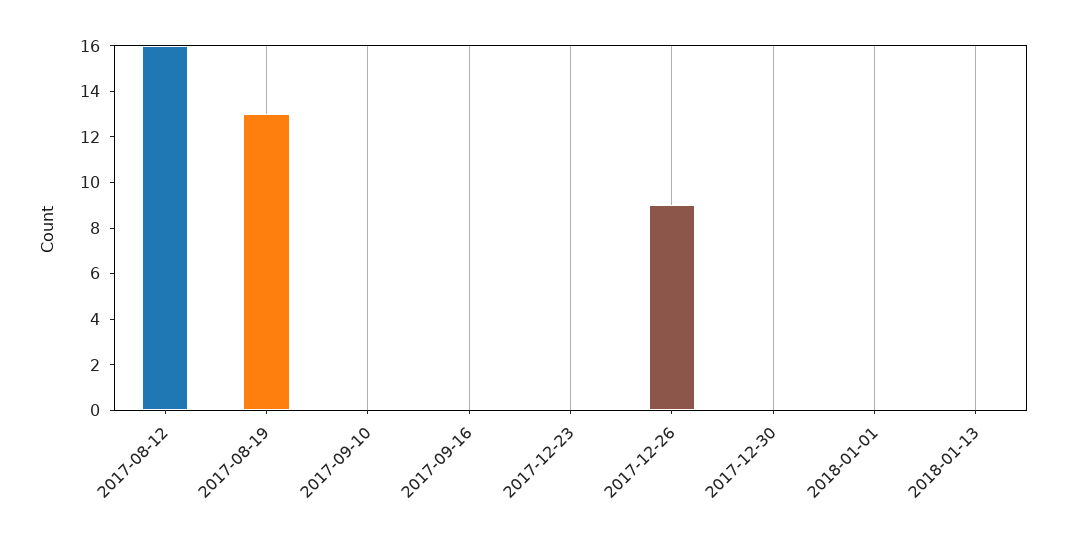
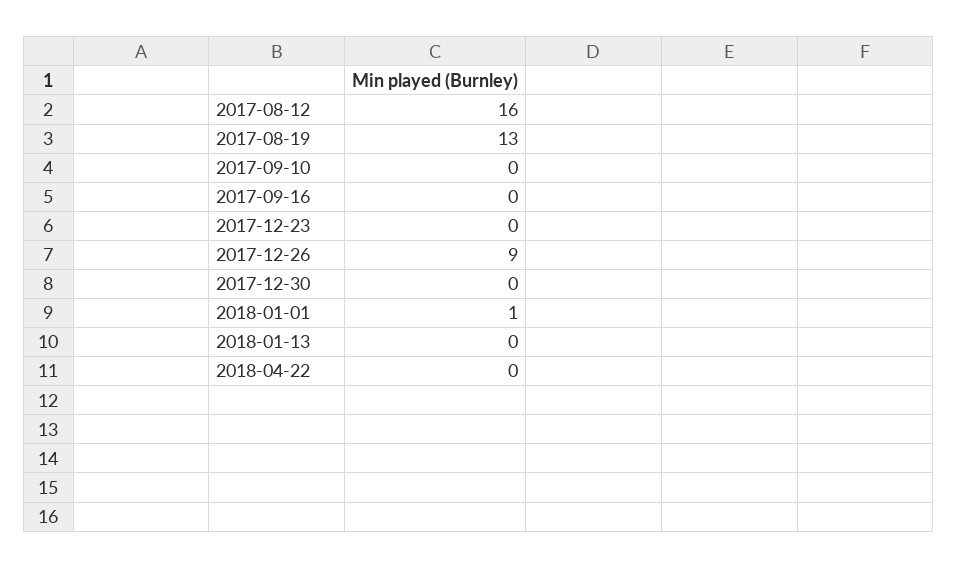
2018-01-01: 0 -> 1
2018-04-22: none -> 0

